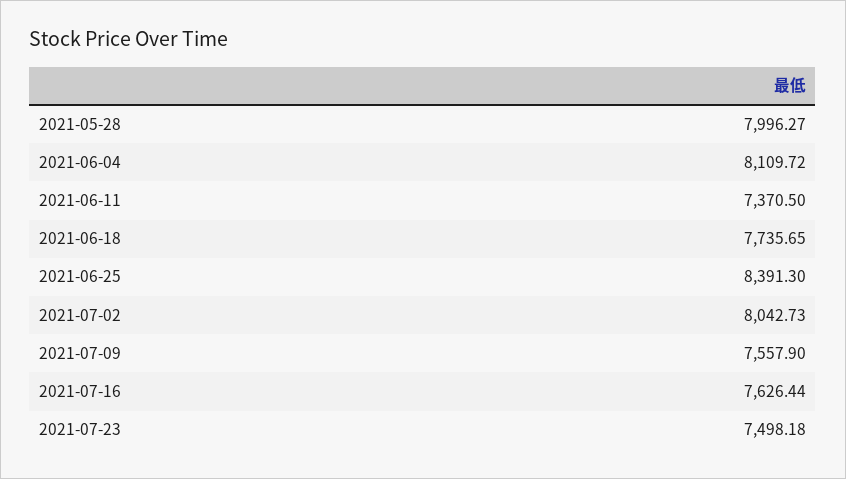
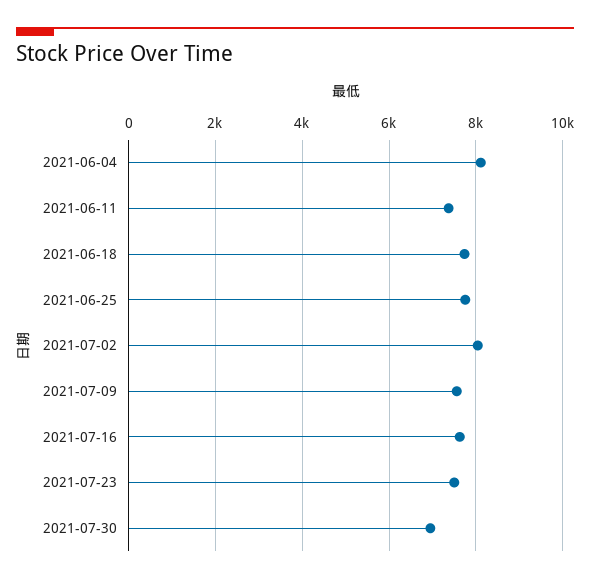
2021-05-28: 7996.27 -> none
2021-06-25: 8391.3 -> 7800
2021-07-30: none -> 7000

